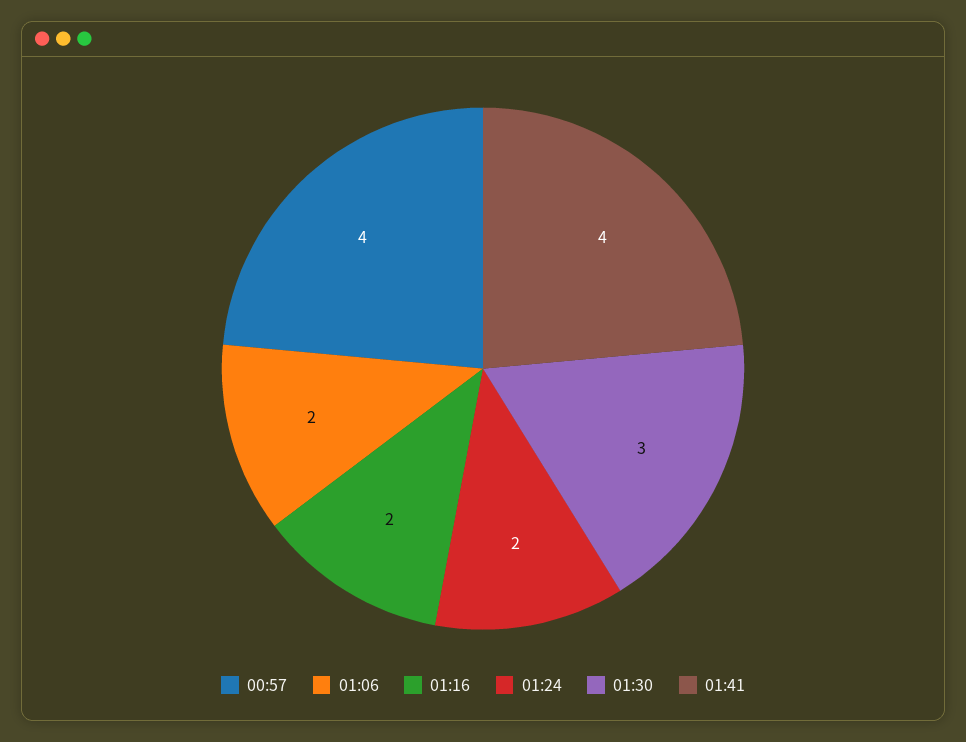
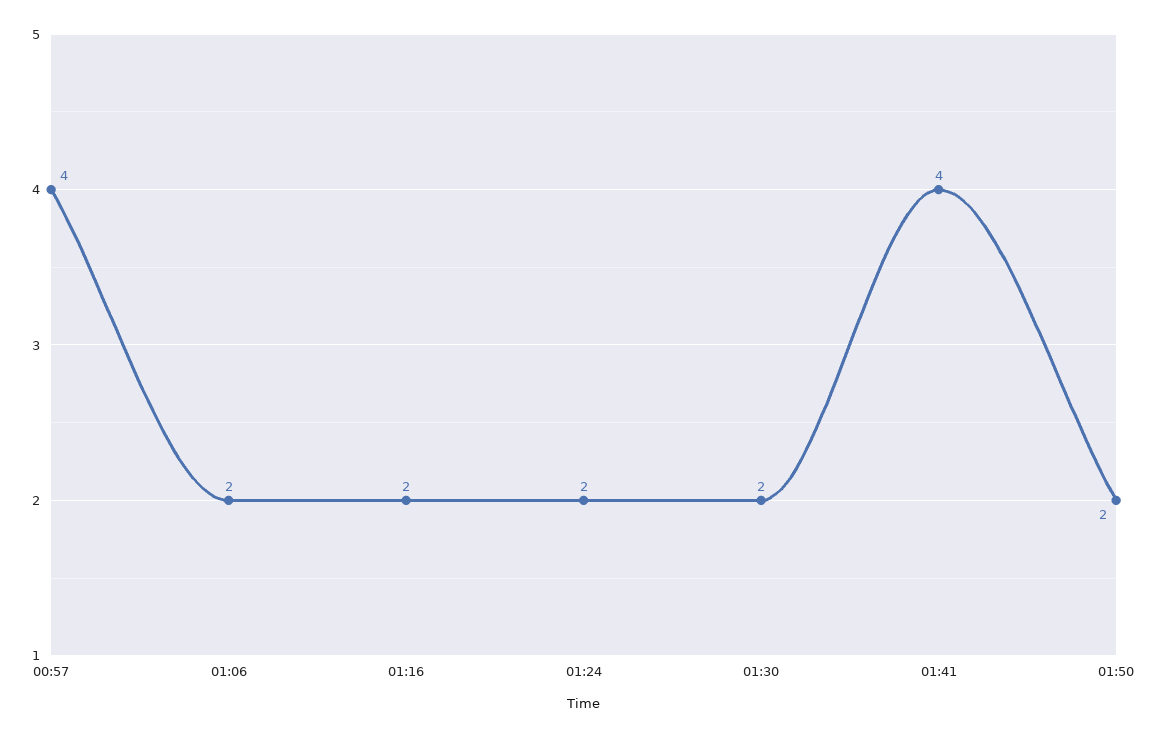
01:30: 3 -> 2
01:50: none -> 2

